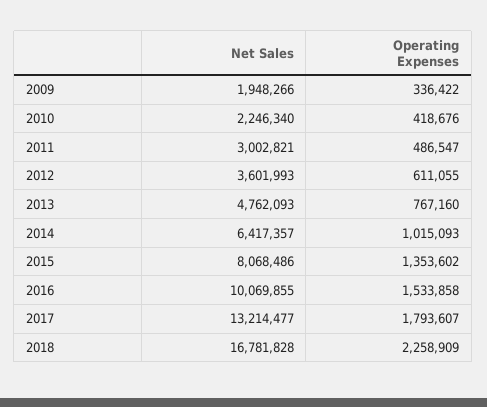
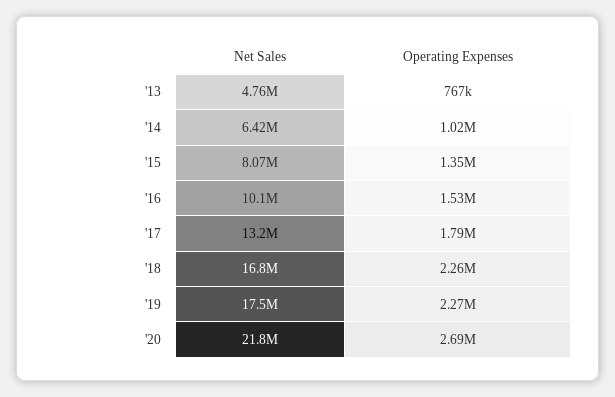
Net Sales, 2009: 1948266 -> none
Operating Expenses, 2009: 336422 -> none
Net Sales, 2010: 2246340 -> none
Operating Expenses, 2010: 418676 -> none
Net Sales, 2011: 3002821 -> none
Operating Expenses, 2011: 486547 -> none
Net Sales, 2012: 3601993 -> none
Operating Expenses, 2012: 611055 -> none
Net Sales, '19: none -> 17500000
Operating Expenses, '19: none -> 2270000
Net Sales, '20: none -> 21800000
Operating Expenses, '20: none -> 2690000

